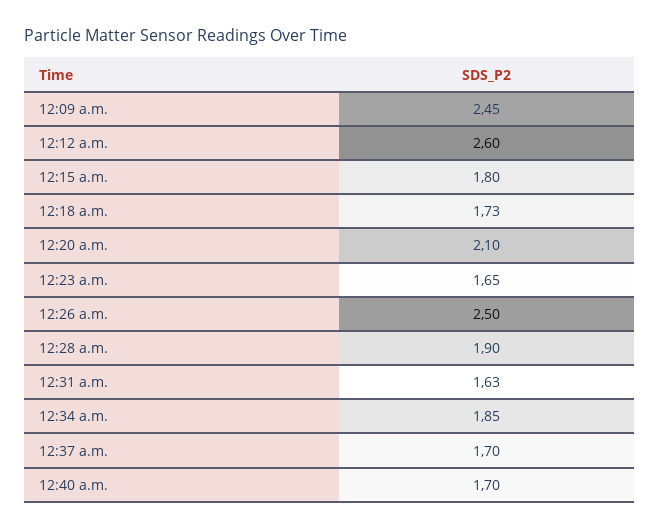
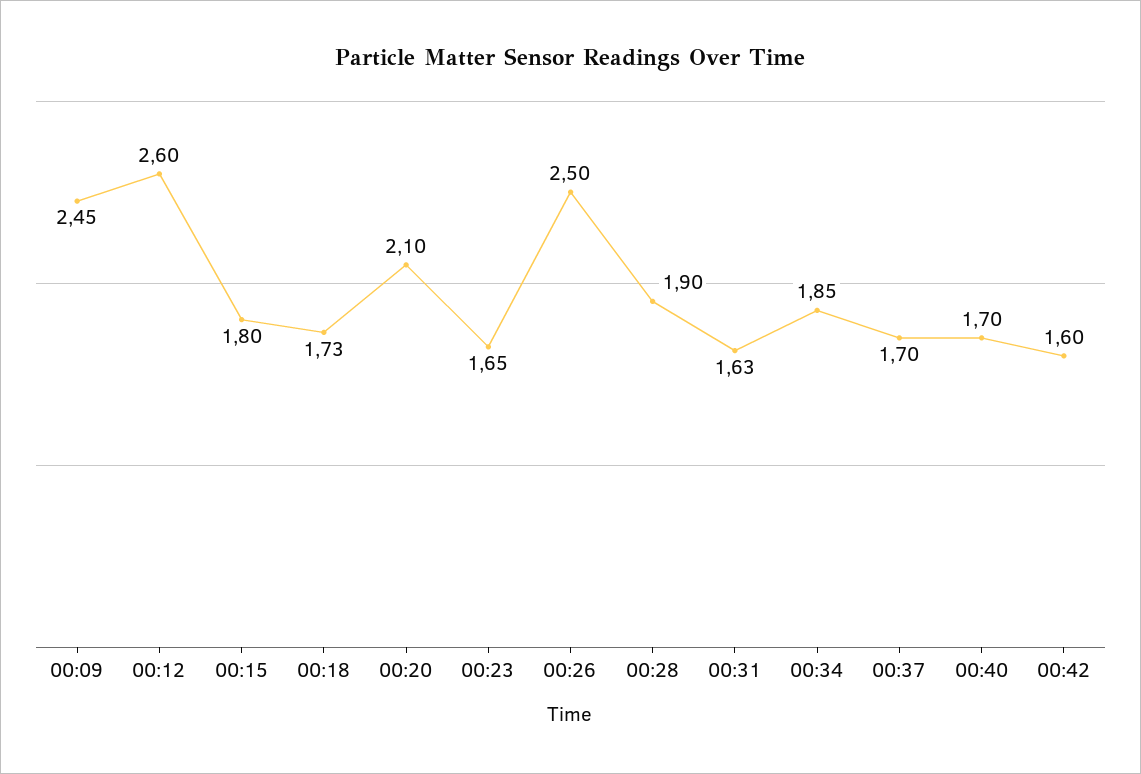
00:42: none -> 1.6

